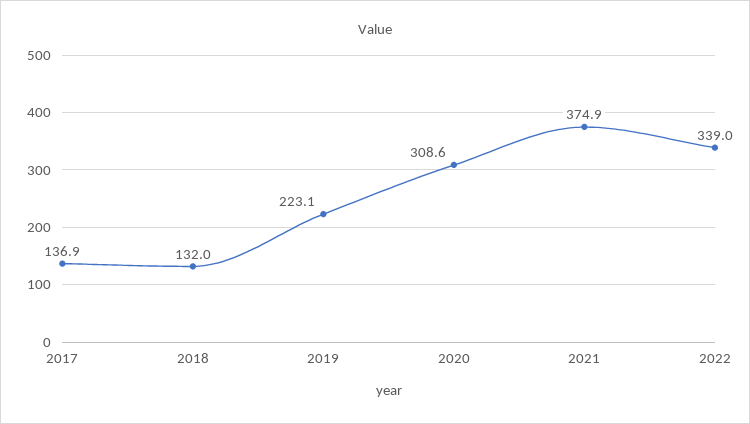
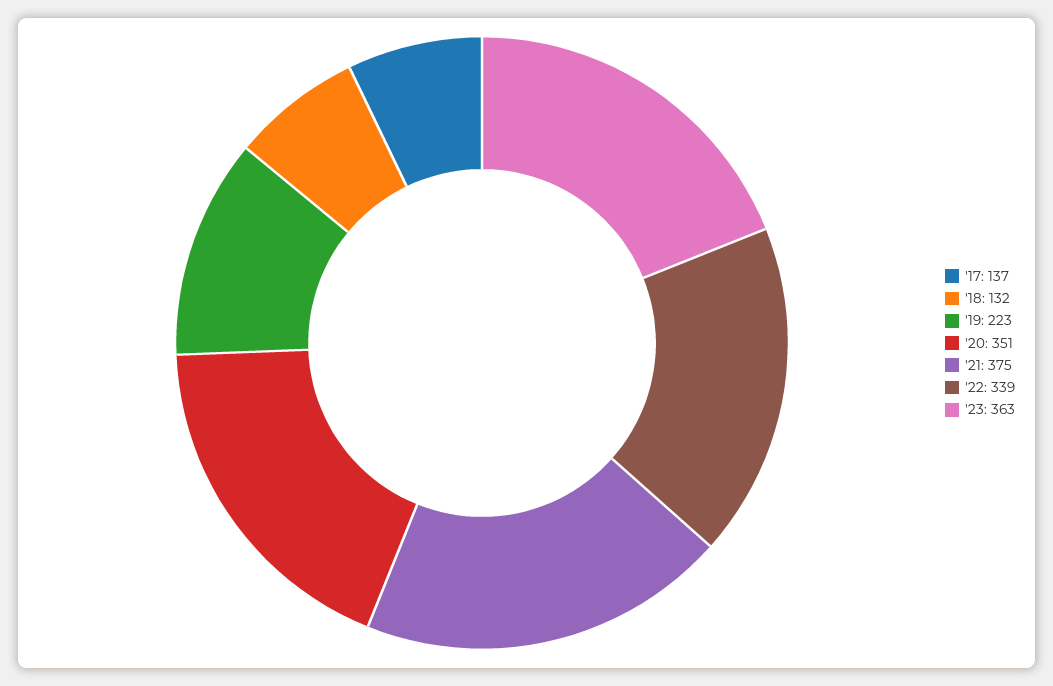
2020: 308.6 -> 351
'23: none -> 363

